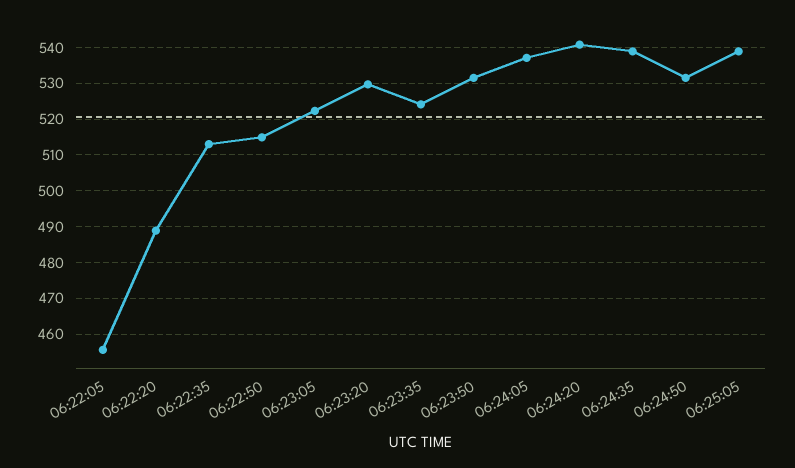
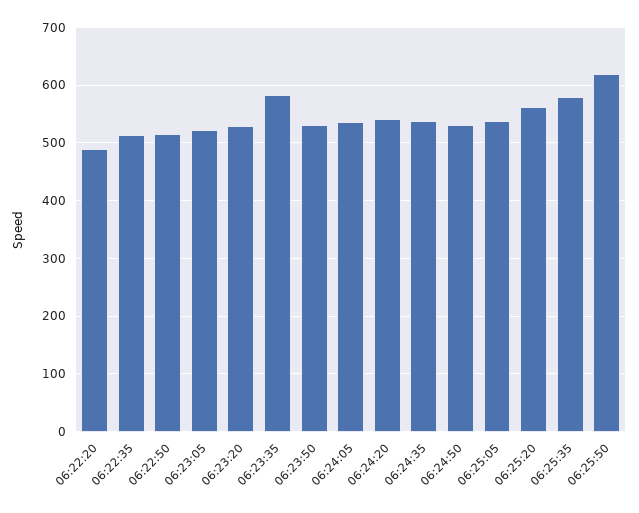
06:22:05: 456 -> none
06:23:35: 524 -> 580
06:25:20: none -> 560
06:25:35: none -> 580
06:25:50: none -> 620

